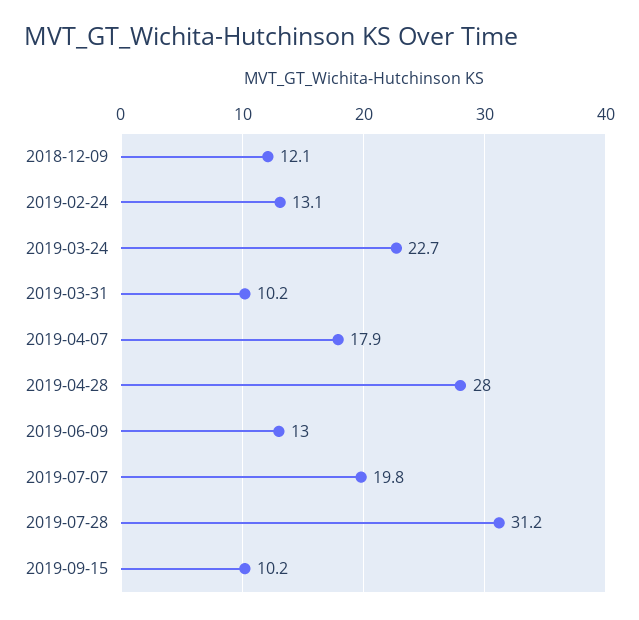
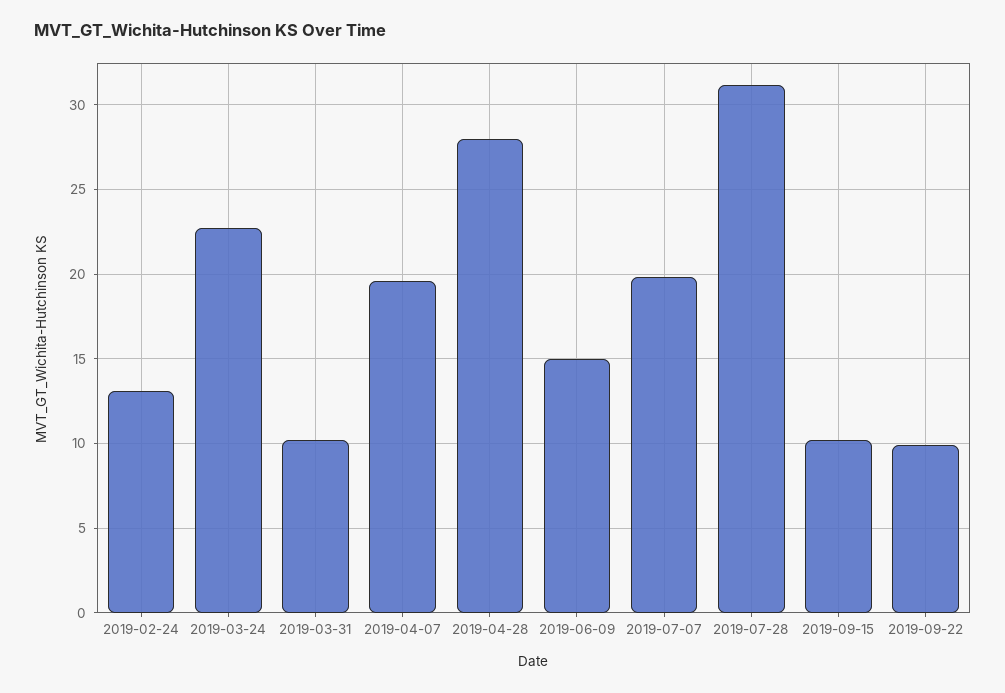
2018-12-09: 12.1 -> none
2019-04-07: 17.9 -> 19.5
2019-06-09: 13 -> 15
2019-09-22: none -> 10

